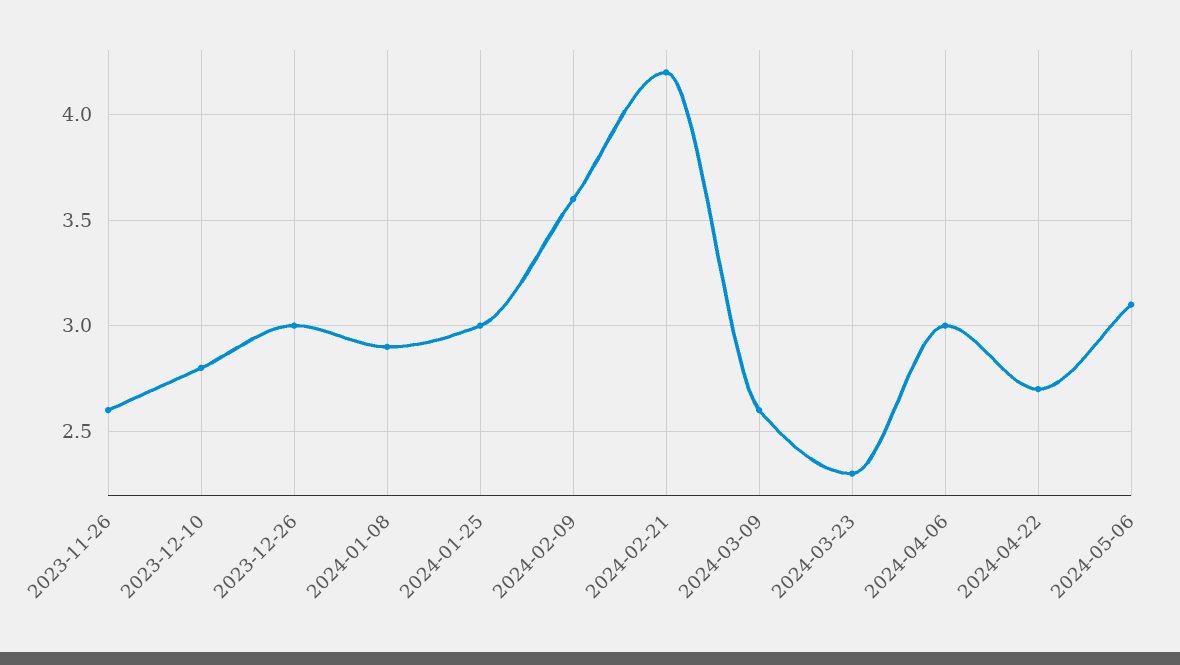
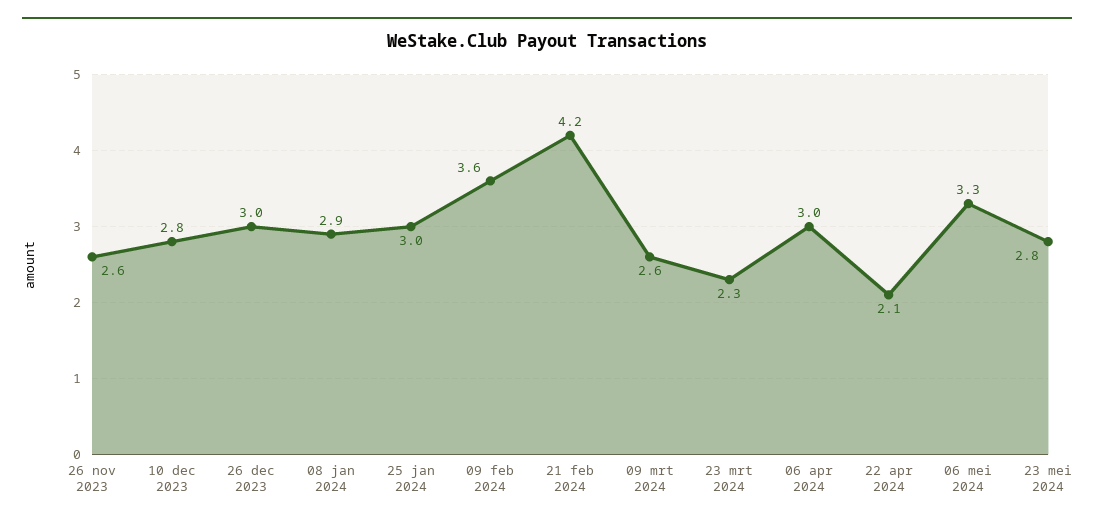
2024-04-22: 2.7 -> 2.1
2024-05-06: 3.1 -> 3.3
23 mei 2024: none -> 2.8

